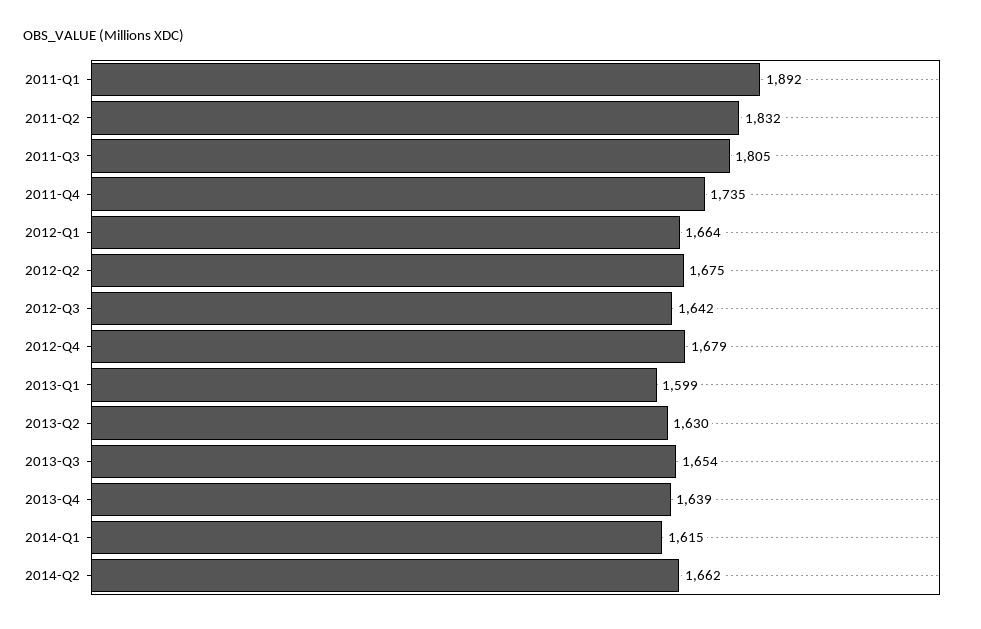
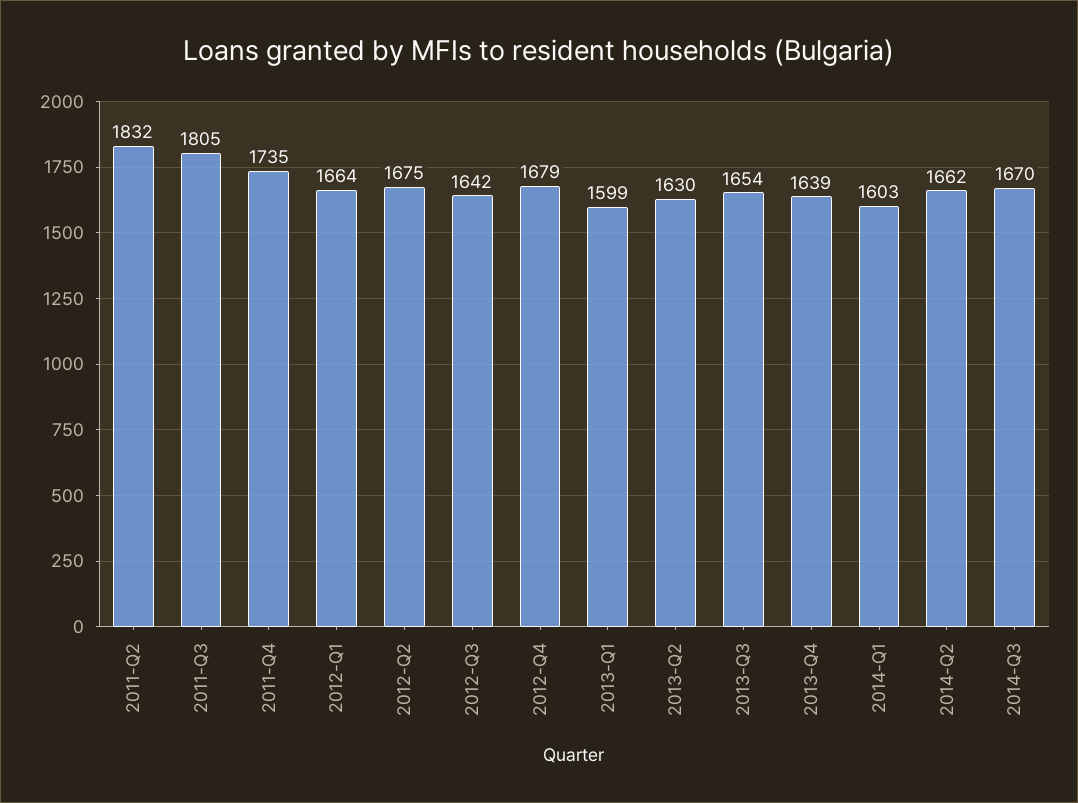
2011-Q1: 1892 -> none
2014-Q1: 1615 -> 1603
2014-Q3: none -> 1670

